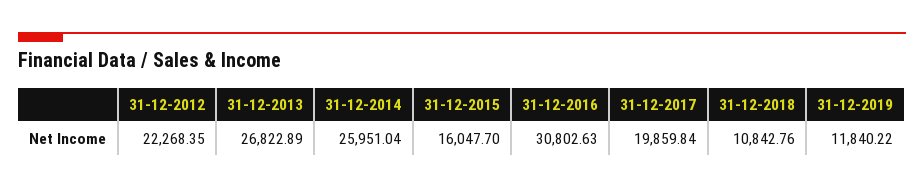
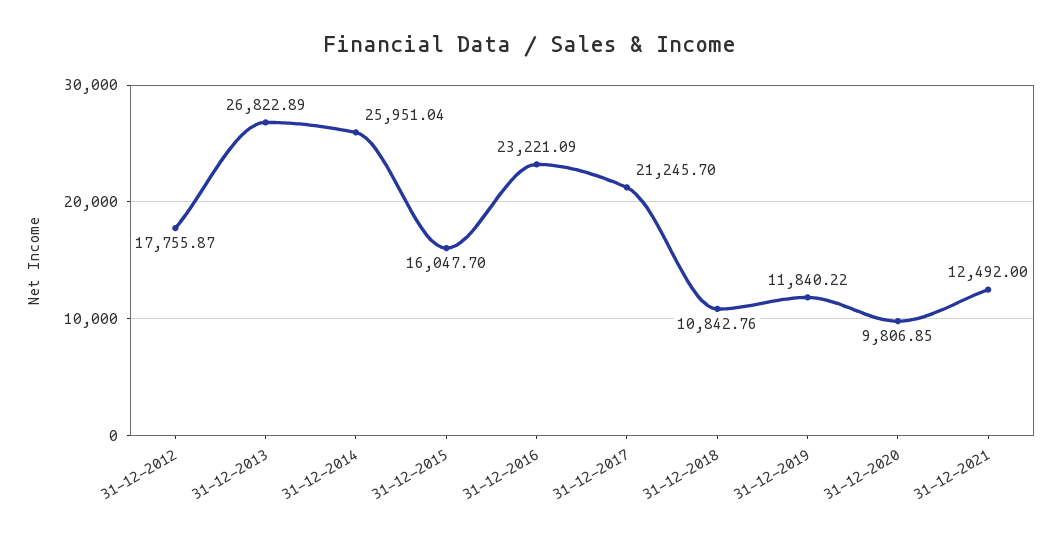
31-12-2012: 22268.35 -> 17755.87
31-12-2016: 30802.63 -> 23221.09
31-12-2017: 19859.84 -> 21245.7
31-12-2020: none -> 9806.85
31-12-2021: none -> 12492

